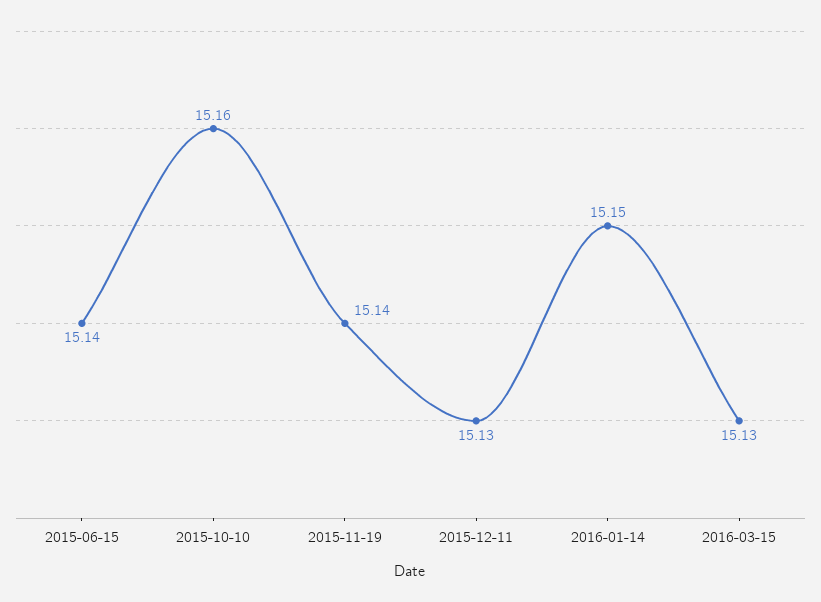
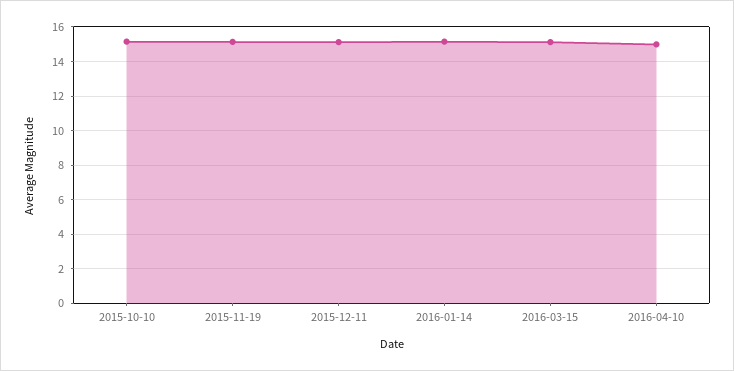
2015-06-15: 15.14 -> none
2016-04-10: none -> 15

